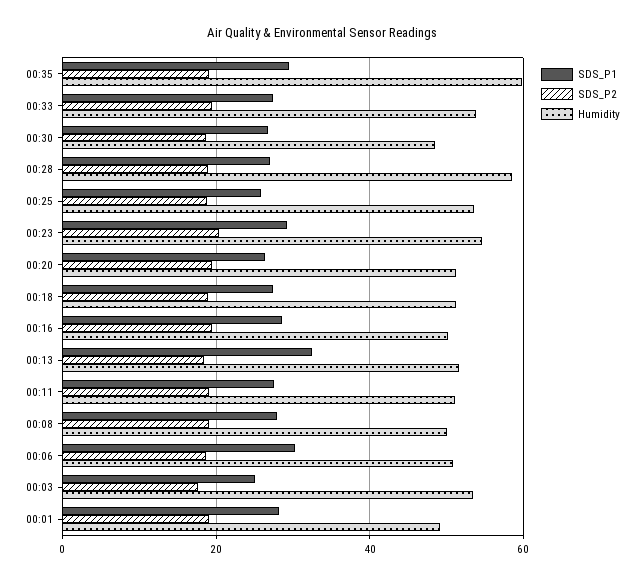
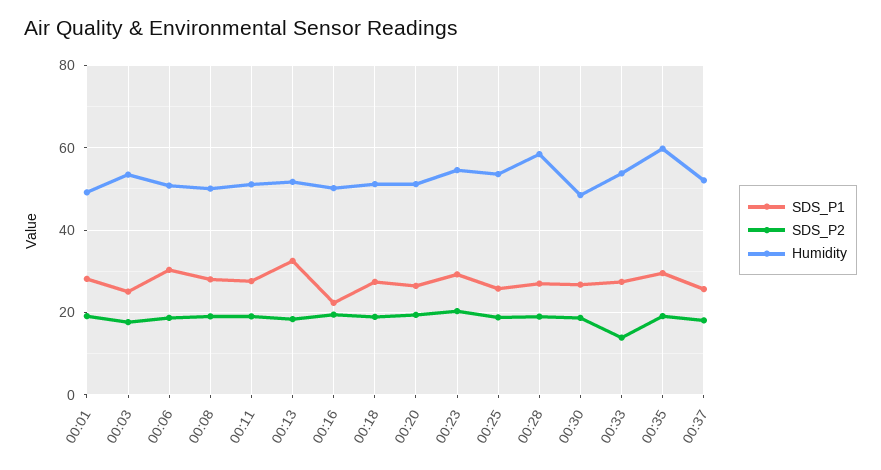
SDS_P2, 00:33: 20 -> 14
SDS_P1, 00:16: 28 -> 22
SDS_P1, 00:37: none -> 26
SDS_P2, 00:37: none -> 18
Humidity, 00:37: none -> 52

